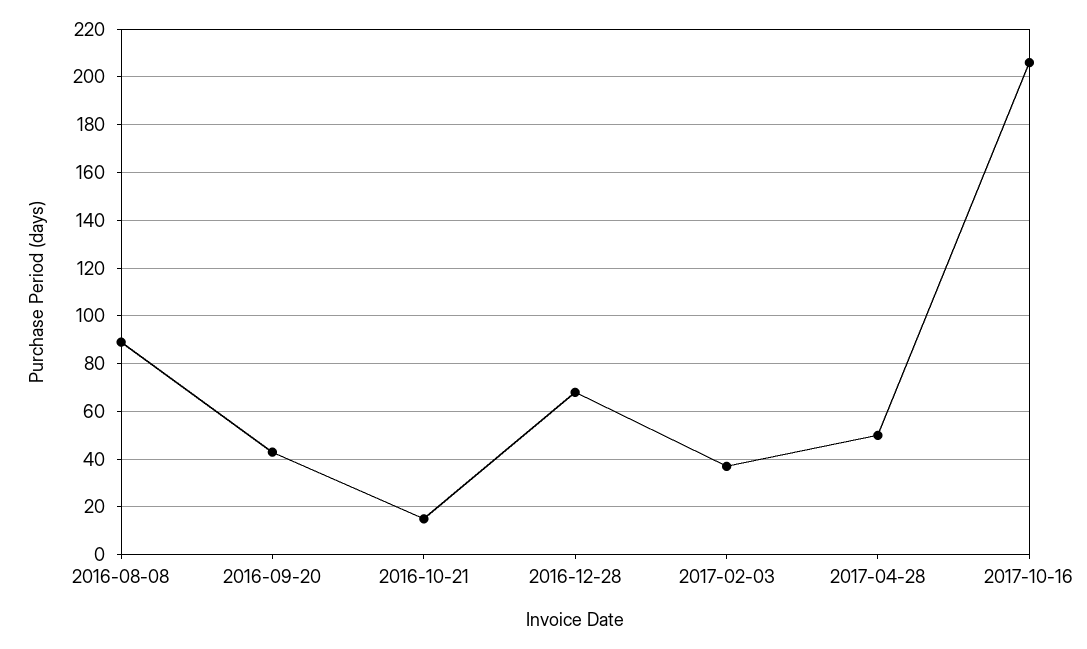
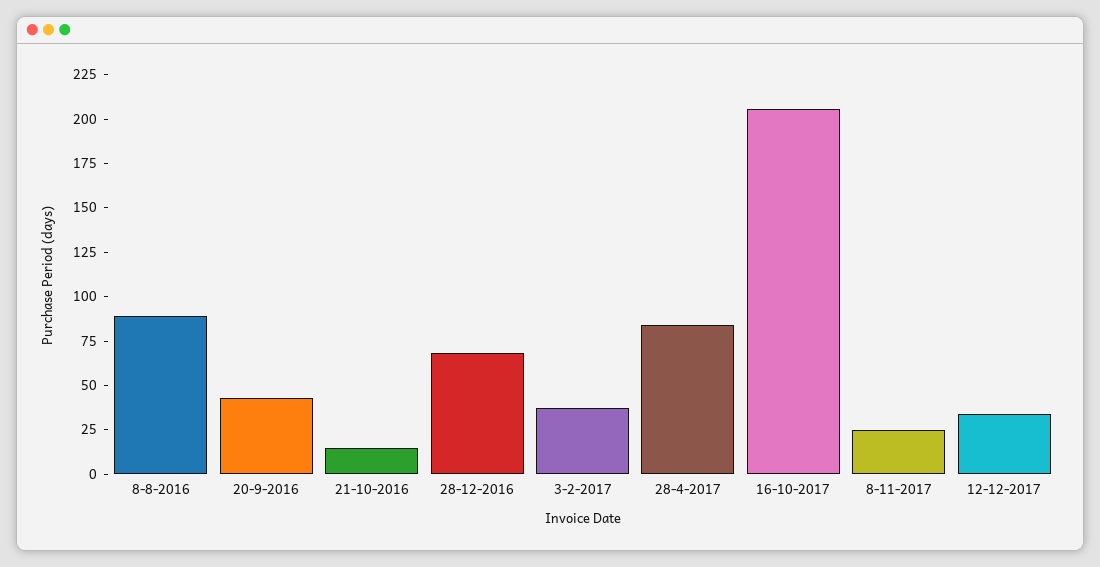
2017-04-28: 50 -> 85
8-11-2017: none -> 25
12-12-2017: none -> 35

